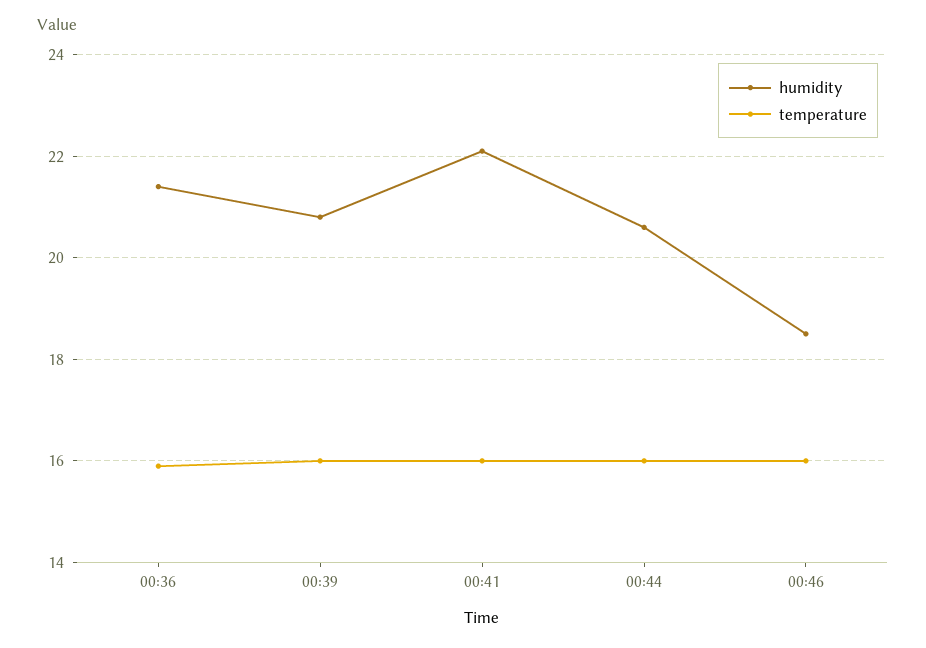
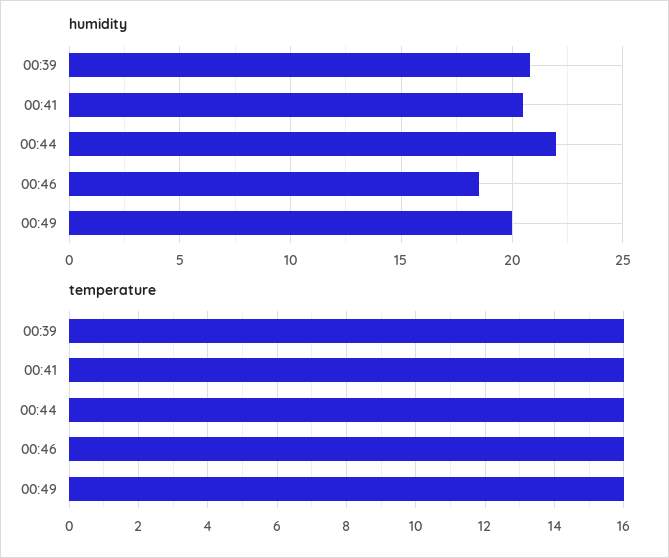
humidity, 00:36: 21.5 -> none
temperature, 00:36: 16 -> none
humidity, 00:41: 22 -> 20.5
humidity, 00:44: 20.5 -> 22
humidity, 00:49: none -> 20
temperature, 00:49: none -> 16

